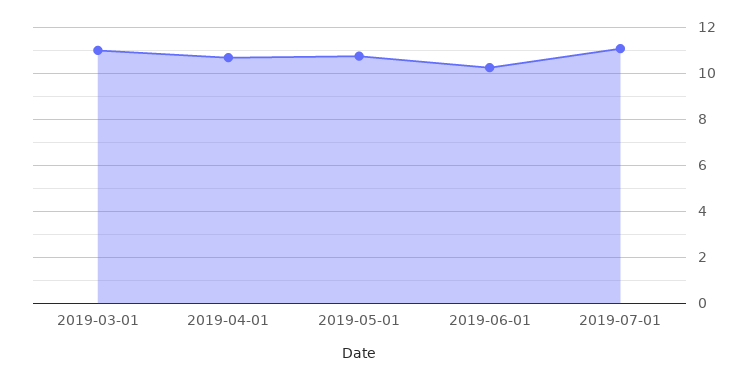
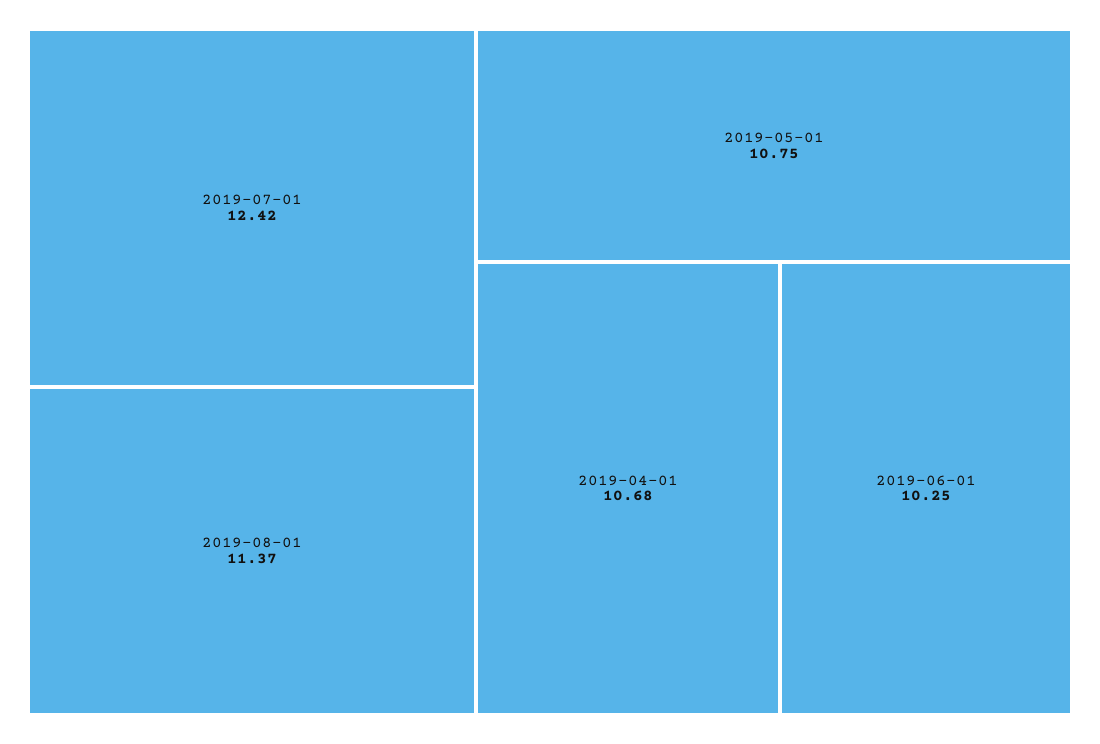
2019-03-01: 11 -> none
2019-07-01: 11 -> 12.42
2019-08-01: none -> 11.37

